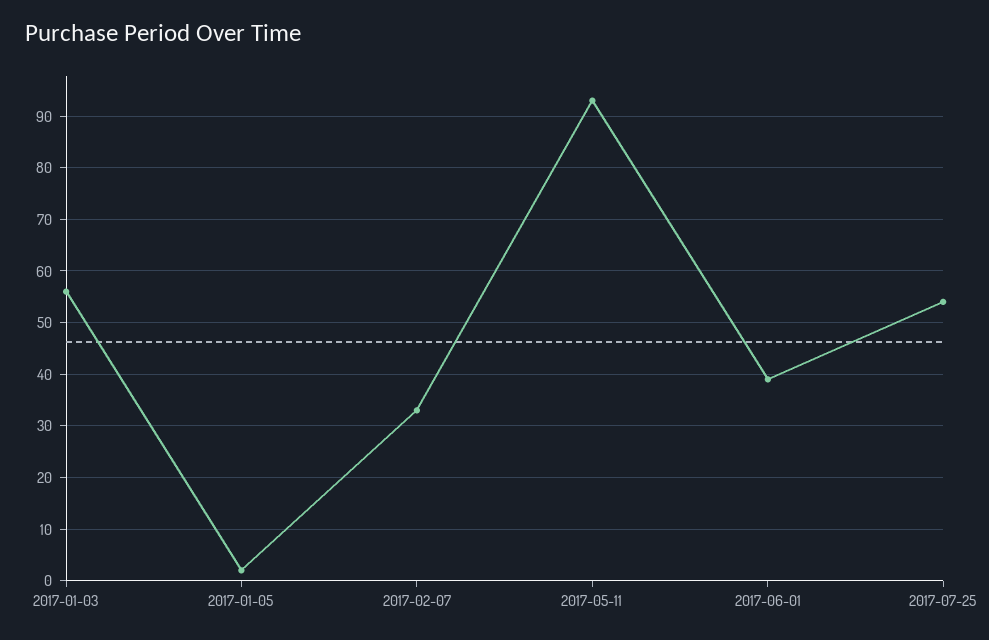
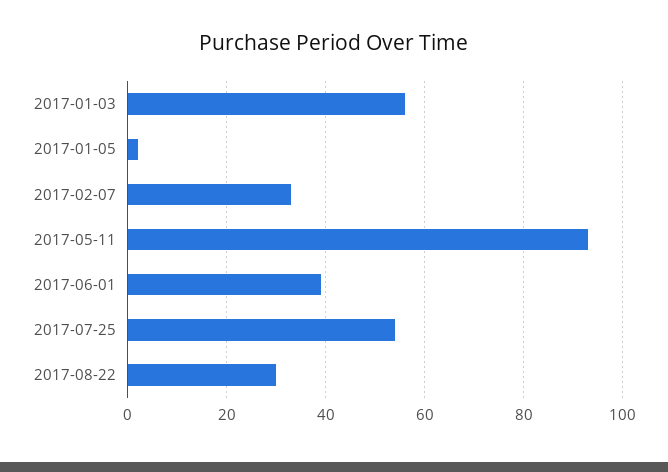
2017-08-22: none -> 30

